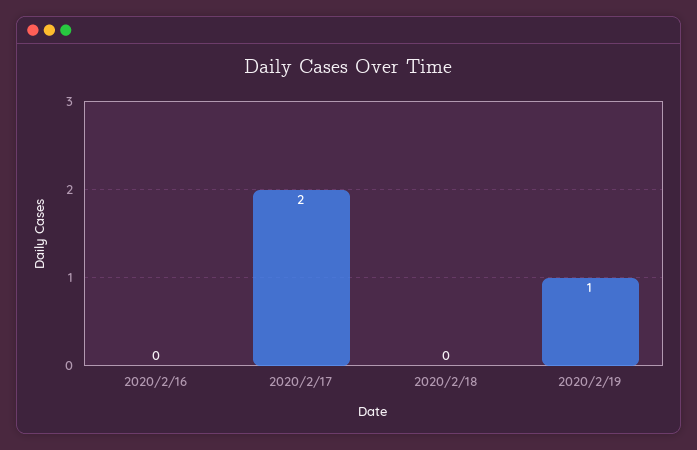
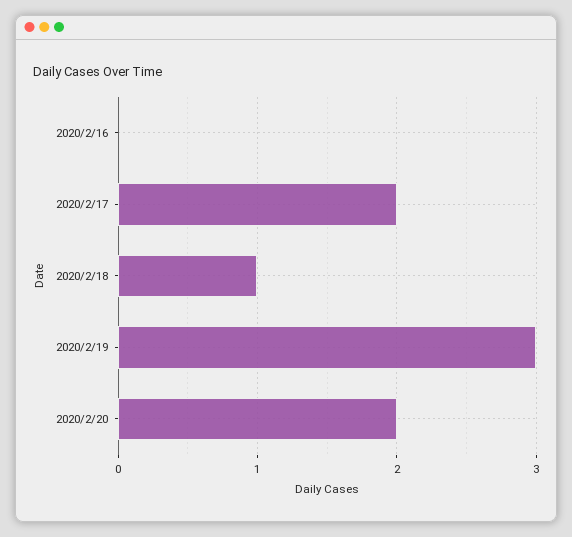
2020/2/18: 0 -> 1
2020/2/19: 1 -> 3
2020/2/20: none -> 2

